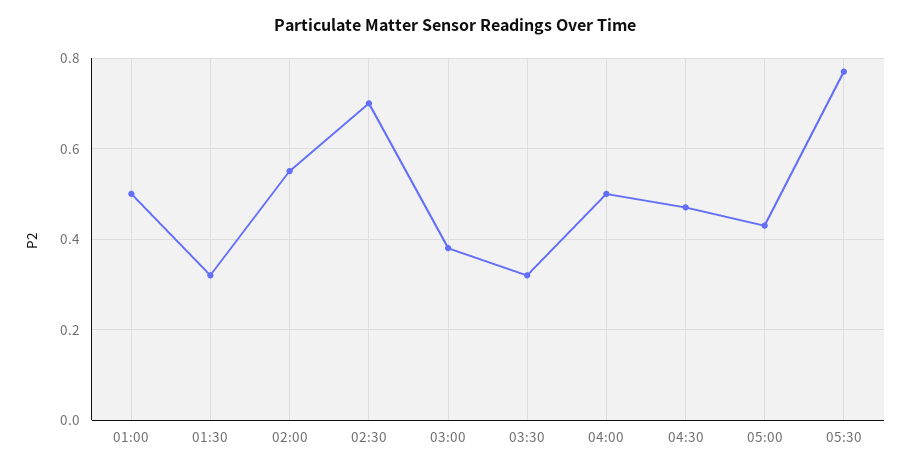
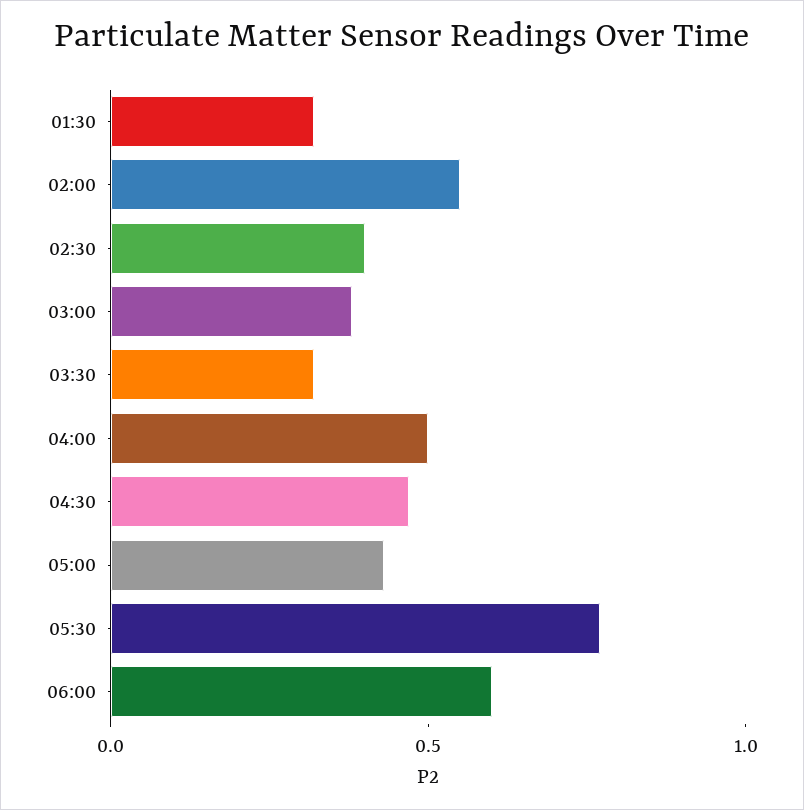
01:00: 0.5 -> none
02:30: 0.7 -> 0.4
06:00: none -> 0.6

